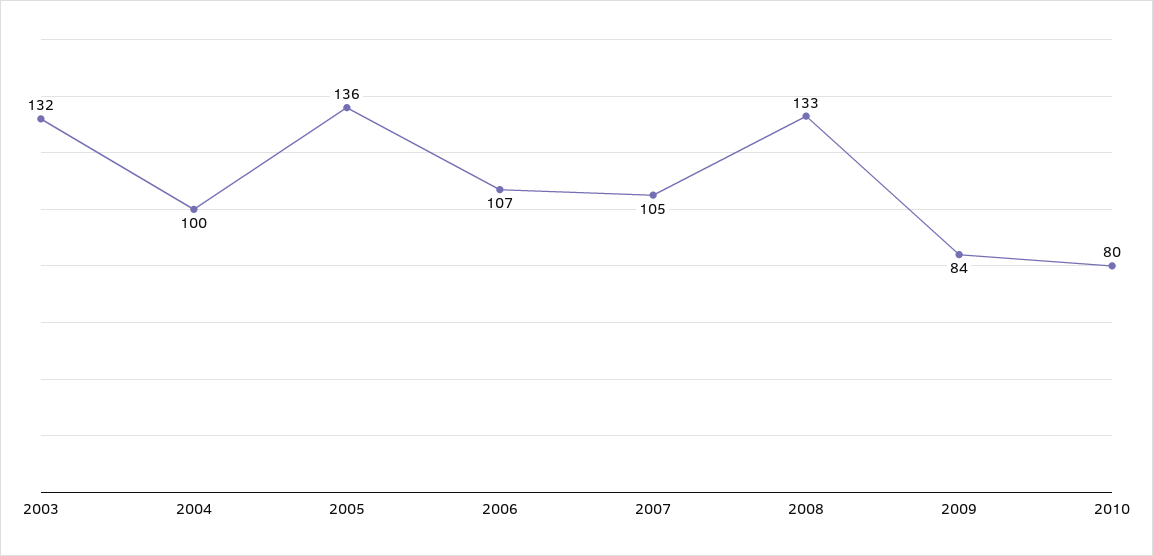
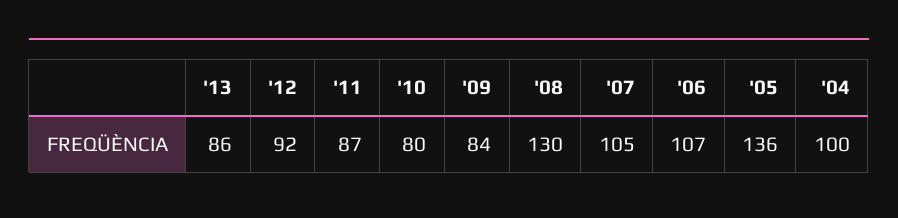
2003: 132 -> none
2008: 133 -> 130
'13: none -> 86
'12: none -> 92
'11: none -> 87

